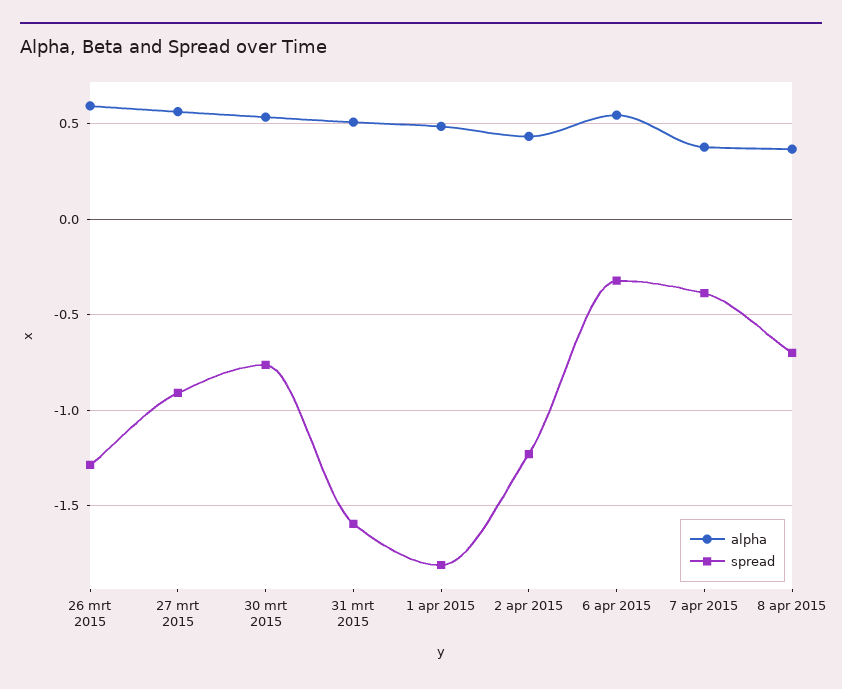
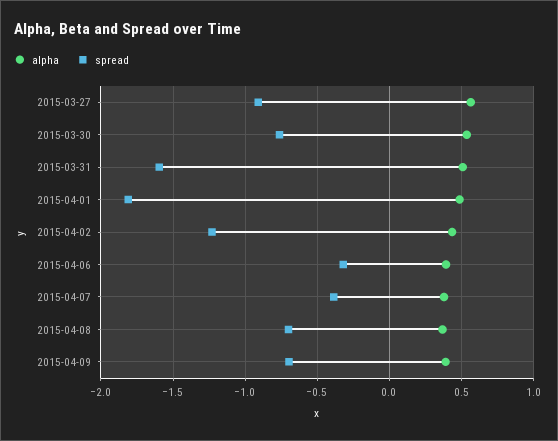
alpha, 26 mrt 2015: 0.6 -> none
spread, 26 mrt 2015: -1.3 -> none
alpha, 6 apr 2015: 0.55 -> 0.4
alpha, 2015-04-09: none -> 0.4
spread, 2015-04-09: none -> -0.7

